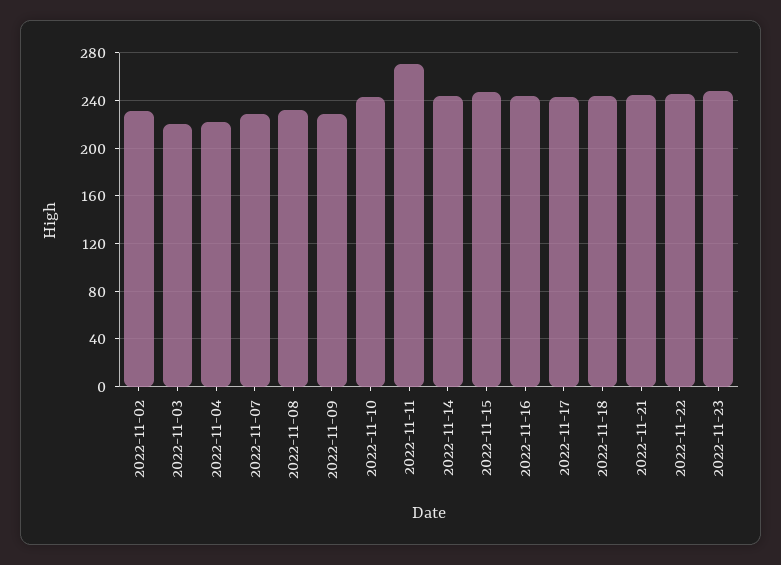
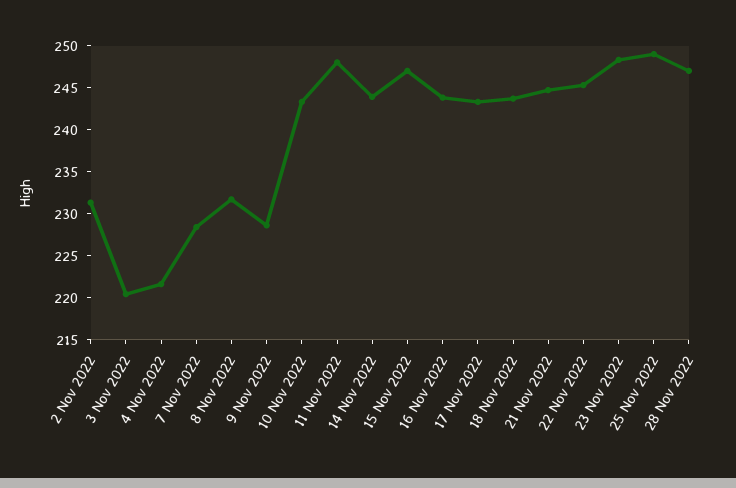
2022-11-11: 270 -> 248
25 Nov 2022: none -> 249
28 Nov 2022: none -> 247

